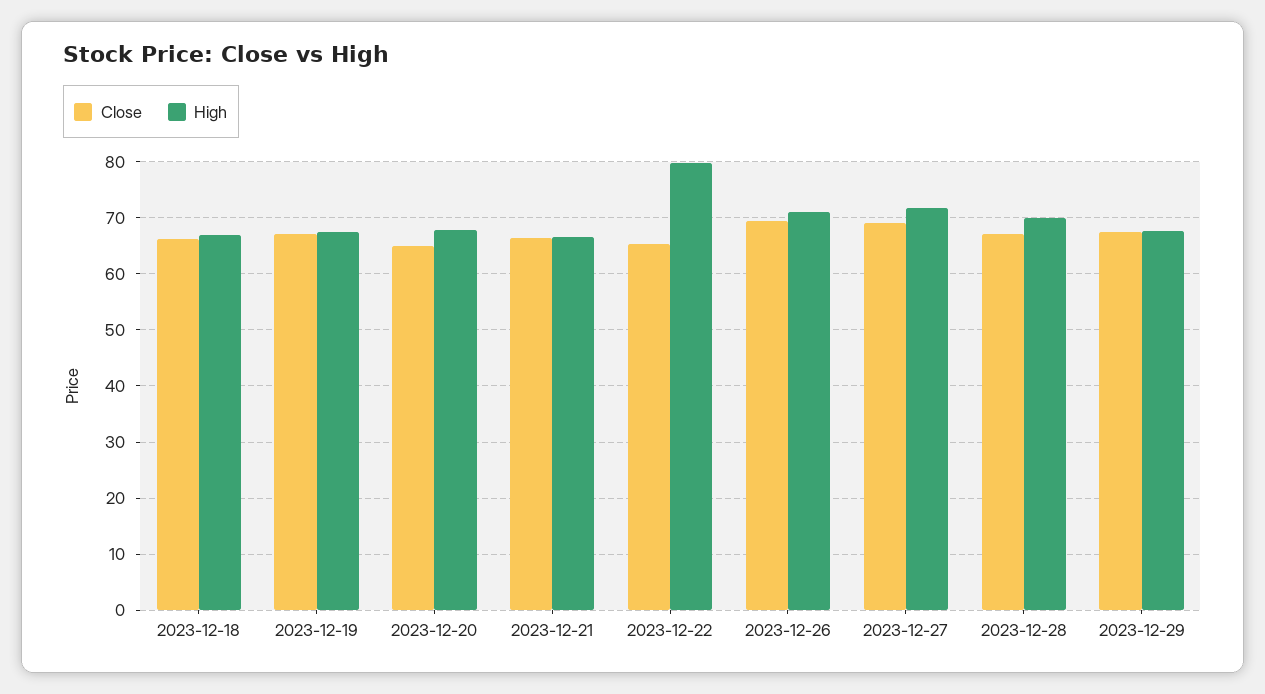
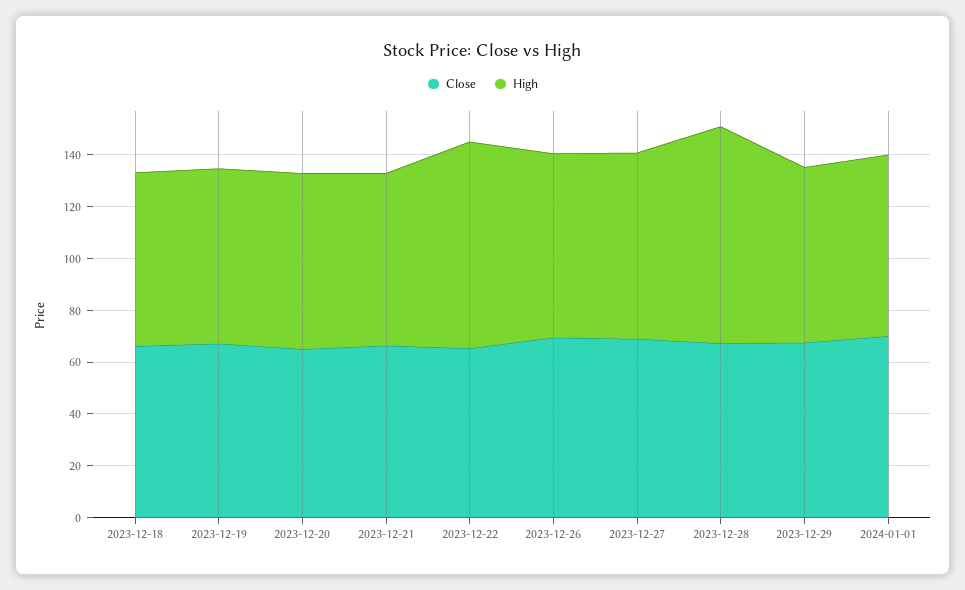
High, 2023-12-28: 70 -> 85
Close, 2024-01-01: none -> 70
High, 2024-01-01: none -> 70

